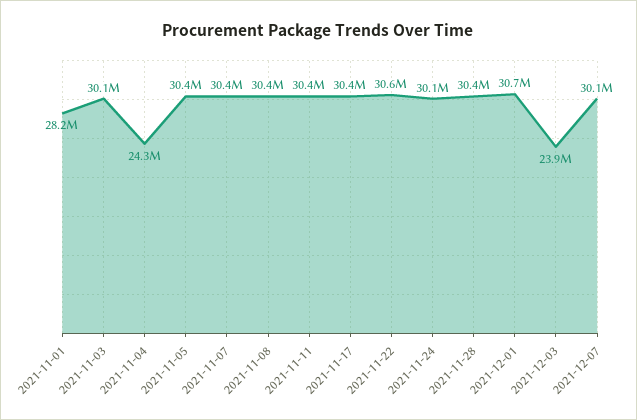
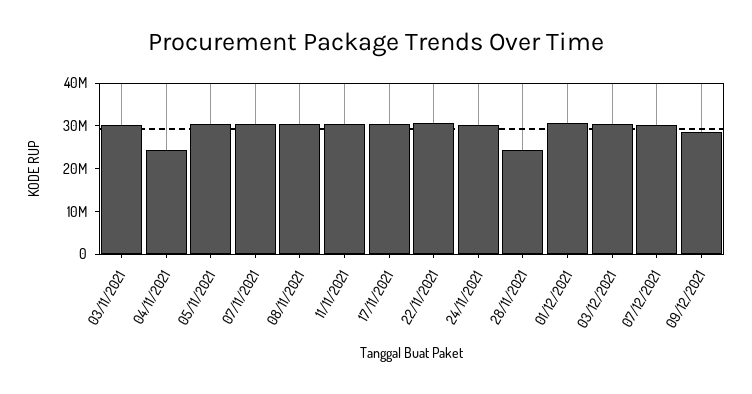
2021-11-01: 28200000 -> none
2021-11-28: 30400000 -> 24000000
2021-12-03: 23900000 -> 30000000
09/12/2021: none -> 28000000

